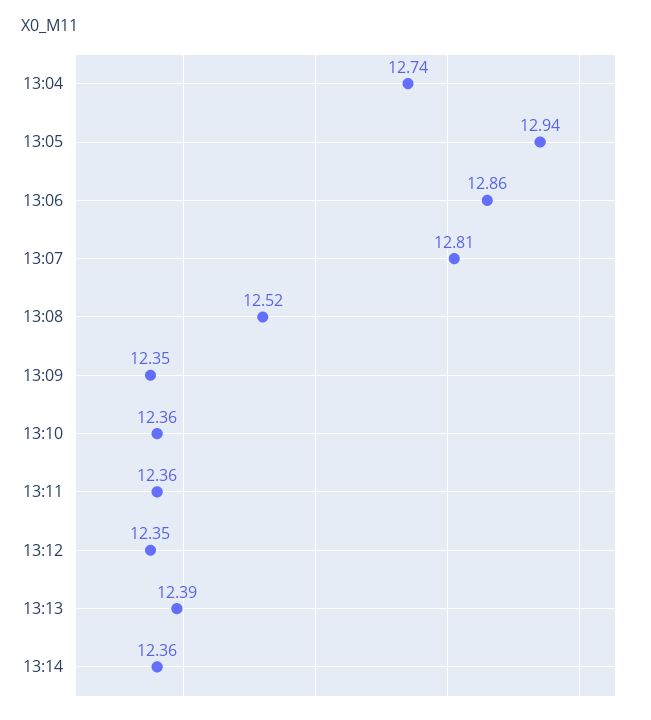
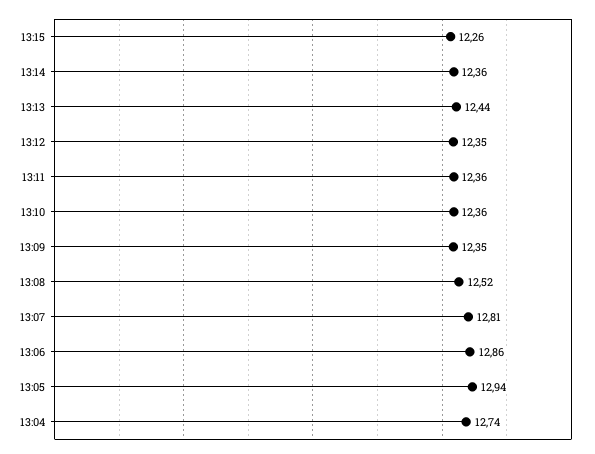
13:13: 12.39 -> 12.44
13:15: none -> 12.26

